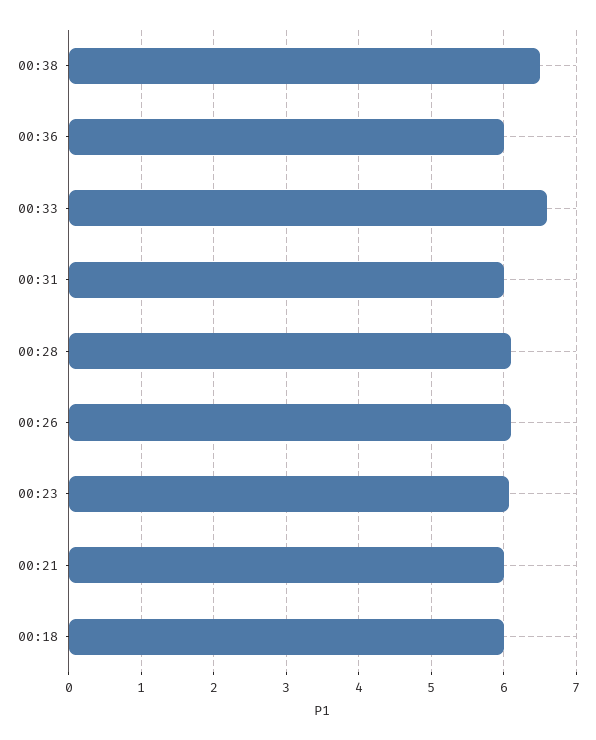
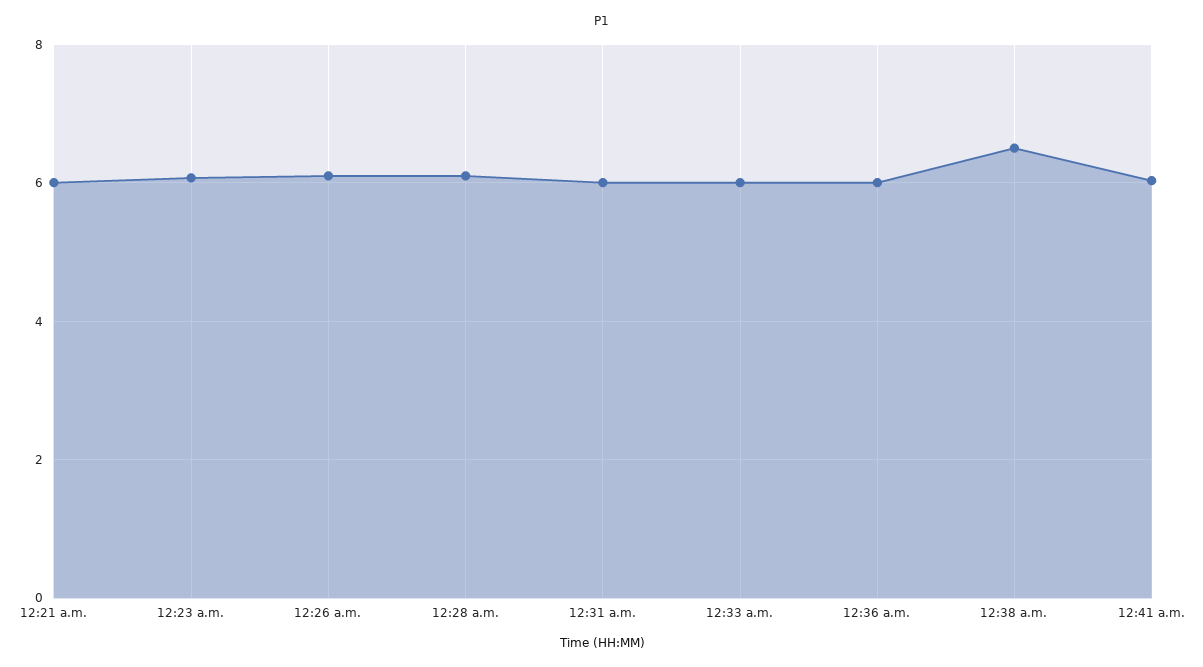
00:33: 6.6 -> 6
00:18: 6 -> none
12:41 a.m.: none -> 6

